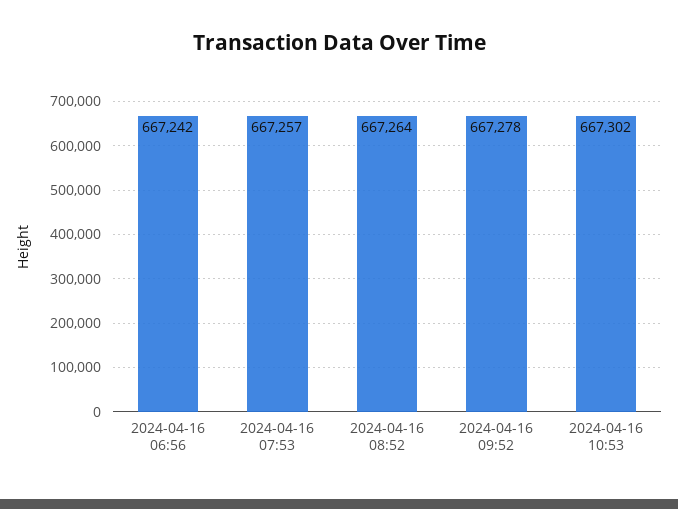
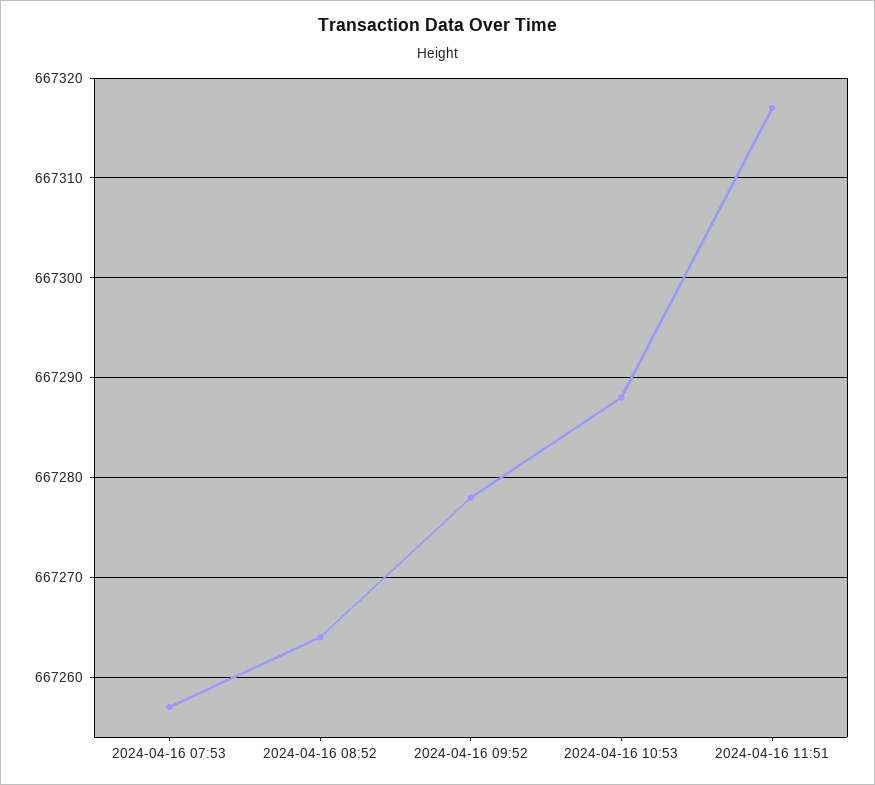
2024-04-16 06:56: 667242 -> none
2024-04-16 10:53: 667302 -> 667288
2024-04-16 11:51: none -> 667317

